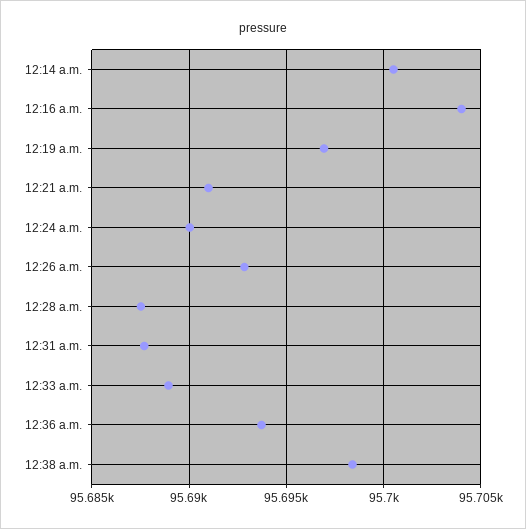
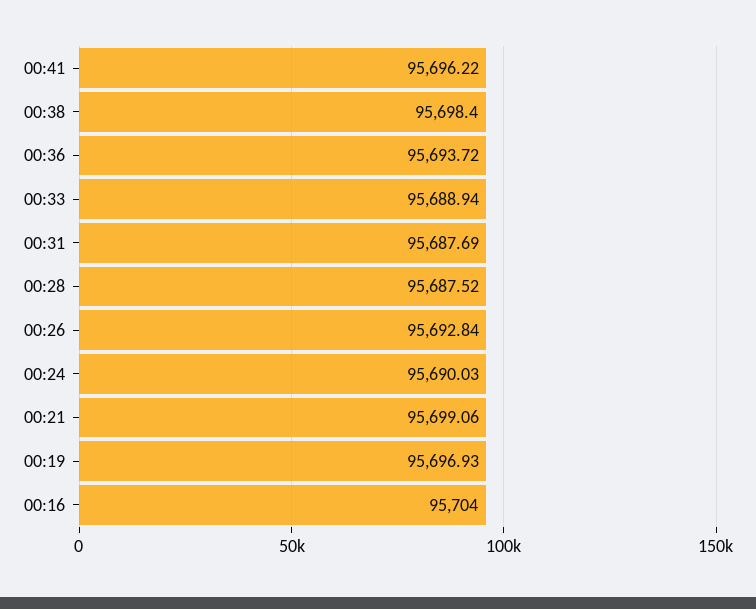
12:14 a.m.: 95700.5 -> none
12:21 a.m.: 95691 -> 95699.06
00:41: none -> 95696.22

